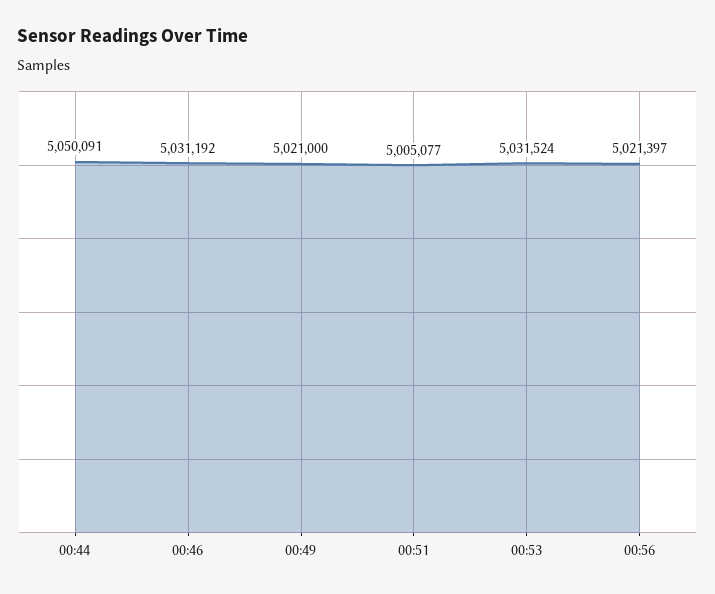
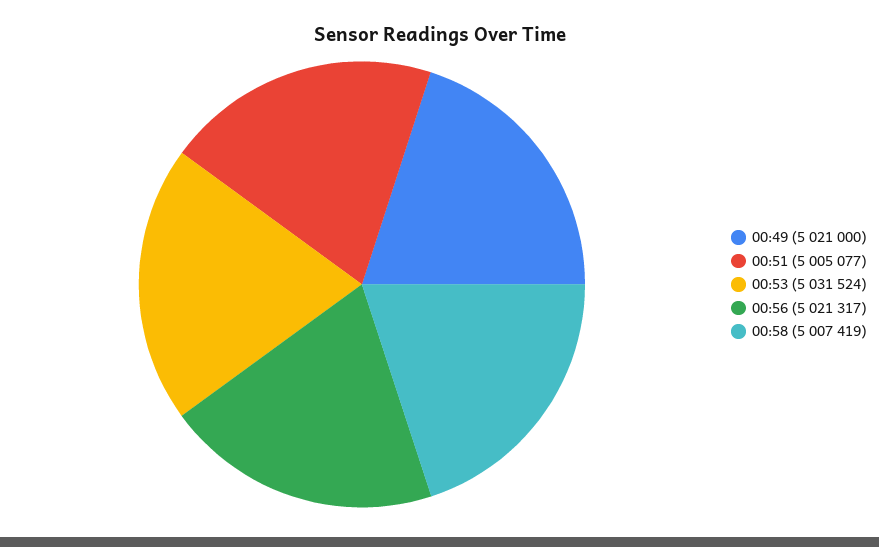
00:44: 5050091 -> none
00:46: 5031192 -> none
00:56: 5021397 -> 5021317
00:58: none -> 5007419

